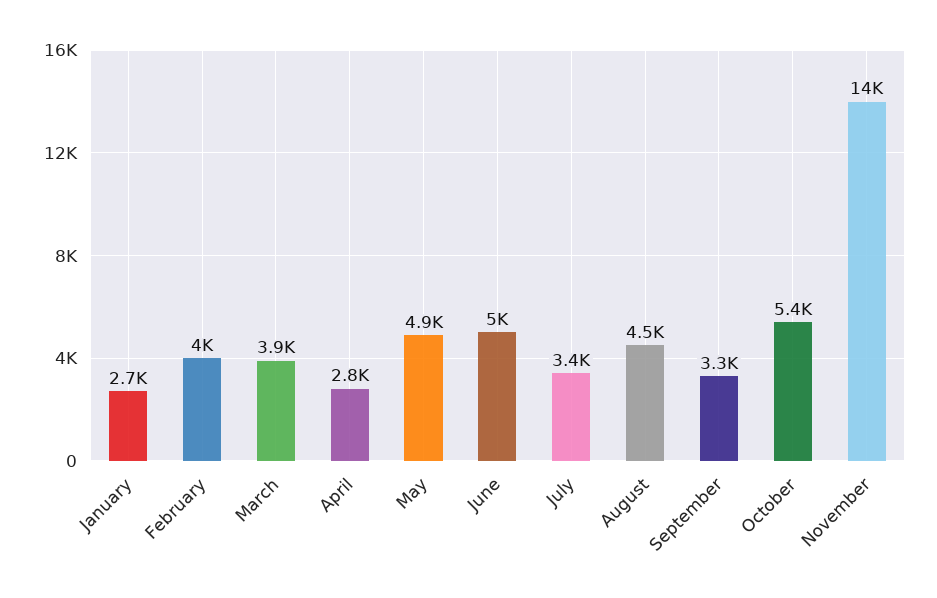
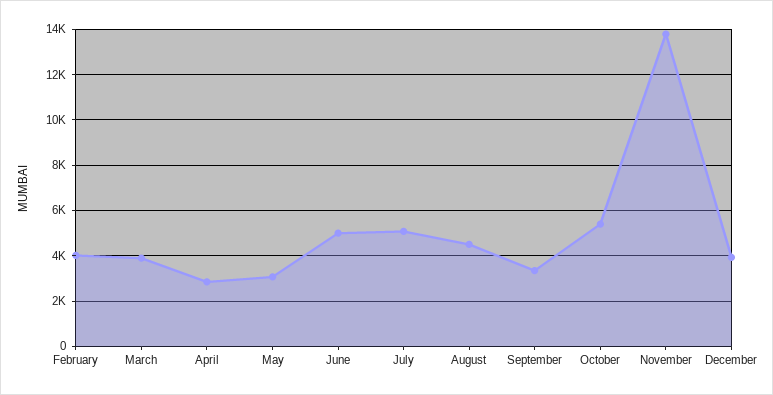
January: 2700 -> none
May: 4900 -> 3000
July: 3400 -> 5000
December: none -> 4000

